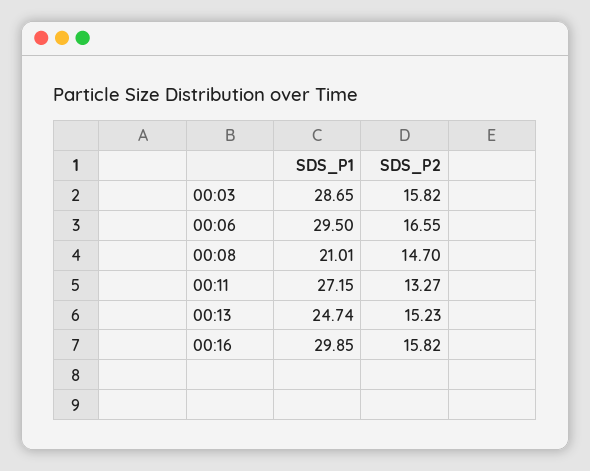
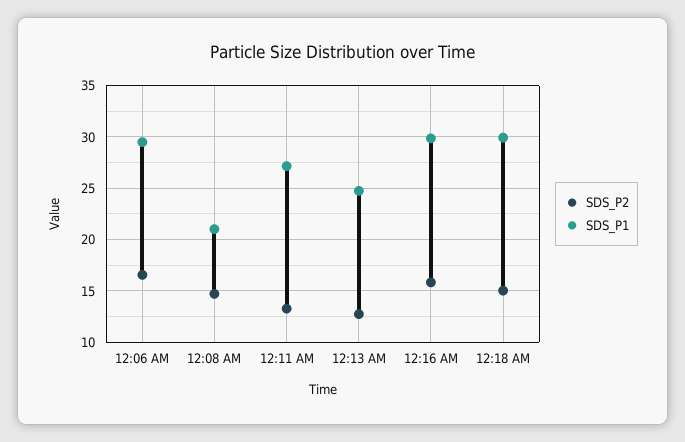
SDS_P1, 00:03: 28.65 -> none
SDS_P2, 00:03: 15.82 -> none
SDS_P2, 00:13: 15.23 -> 13
SDS_P2, 12:18 AM: none -> 15
SDS_P1, 12:18 AM: none -> 30

